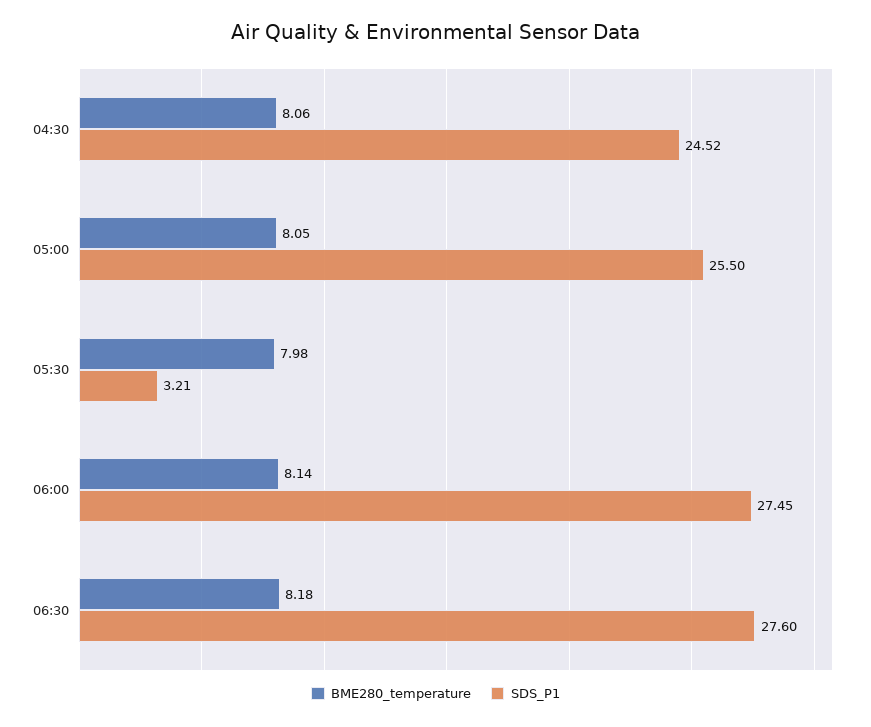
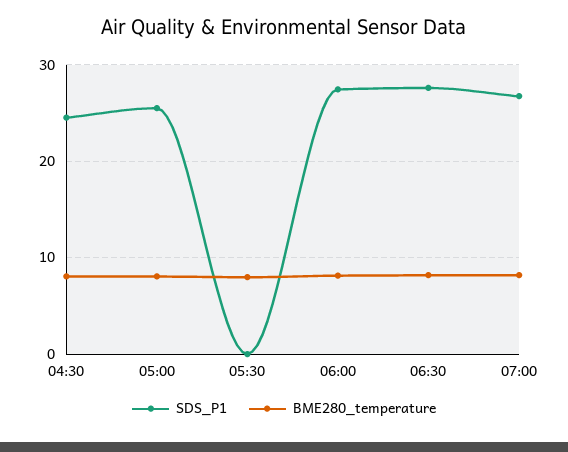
SDS_P1, 05:30: 3.21 -> 0
SDS_P1, 07:00: none -> 27
BME280_temperature, 07:00: none -> 8

